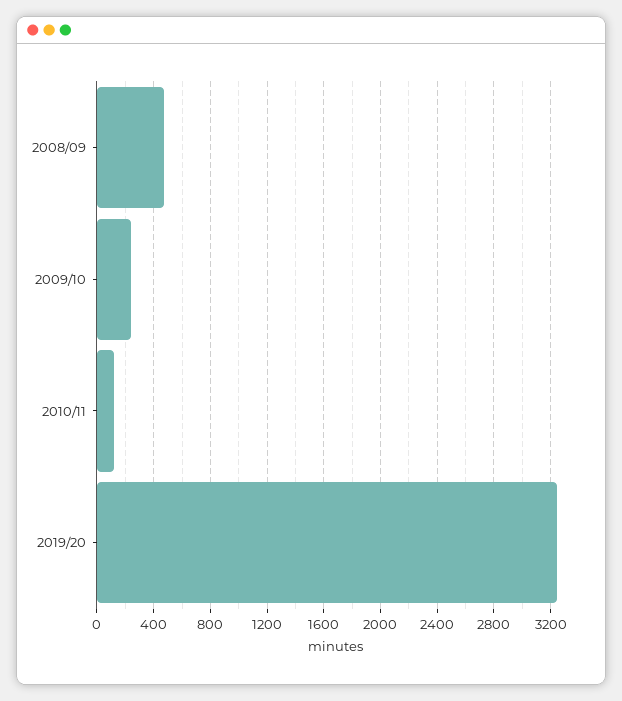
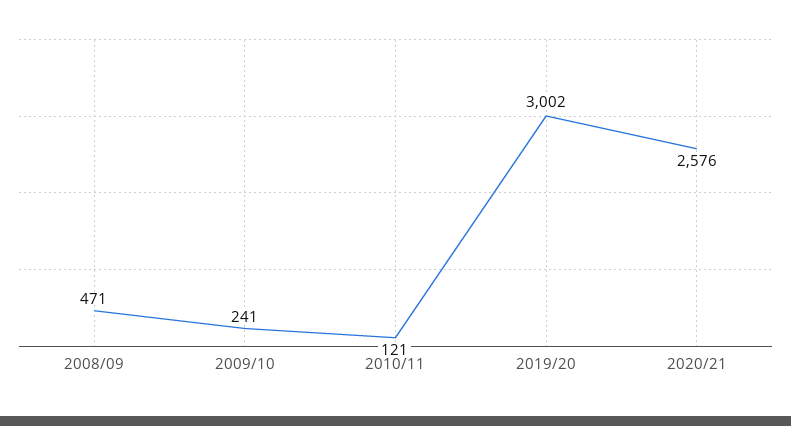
2019/20: 3250 -> 3002
2020/21: none -> 2576

